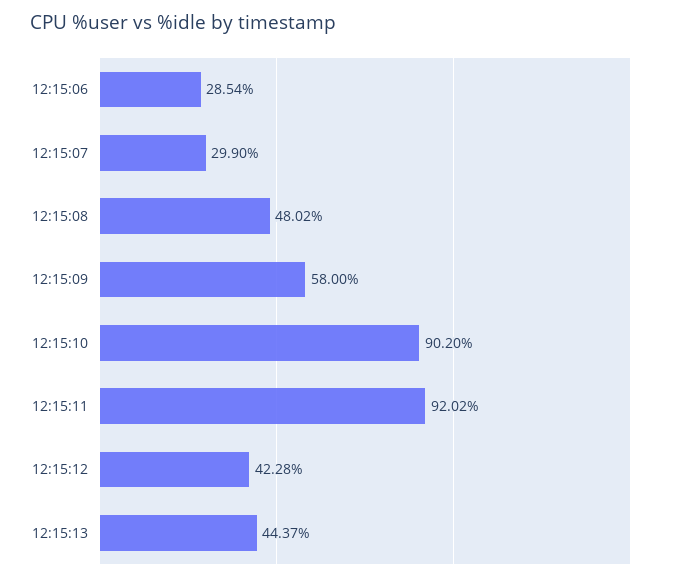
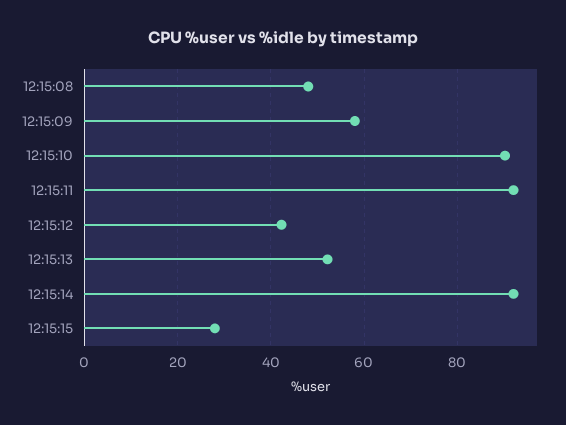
12:15:06: 28.54 -> none
12:15:07: 29.9 -> none
12:15:13: 44.37 -> 52
12:15:14: none -> 92
12:15:15: none -> 28

